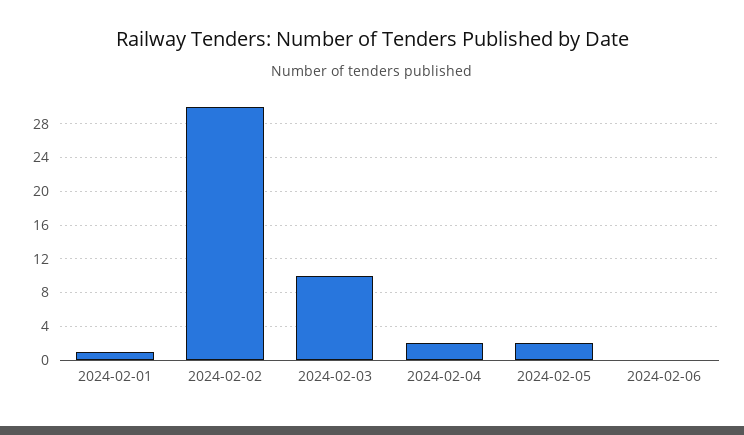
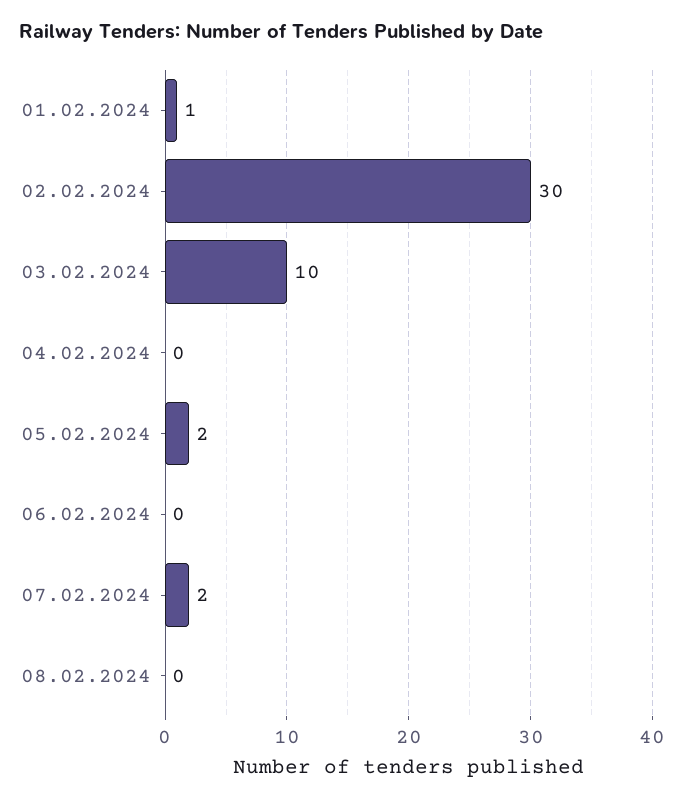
2024-02-04: 2 -> 0
07.02.2024: none -> 2
08.02.2024: none -> 0

